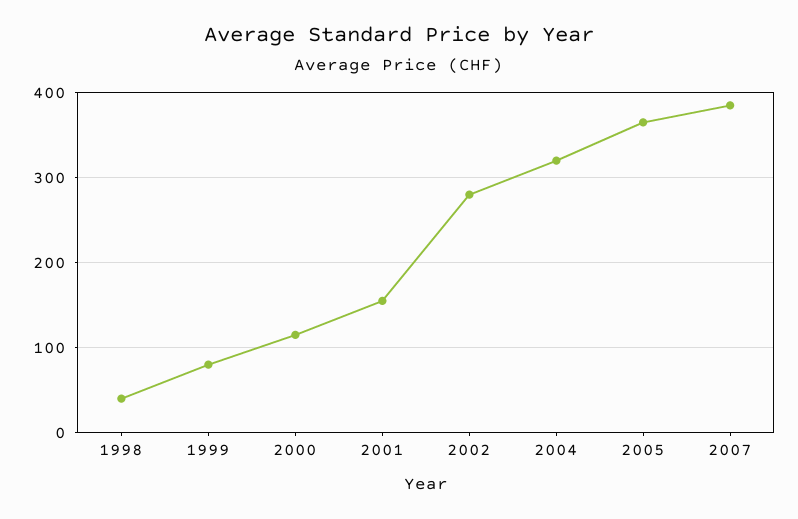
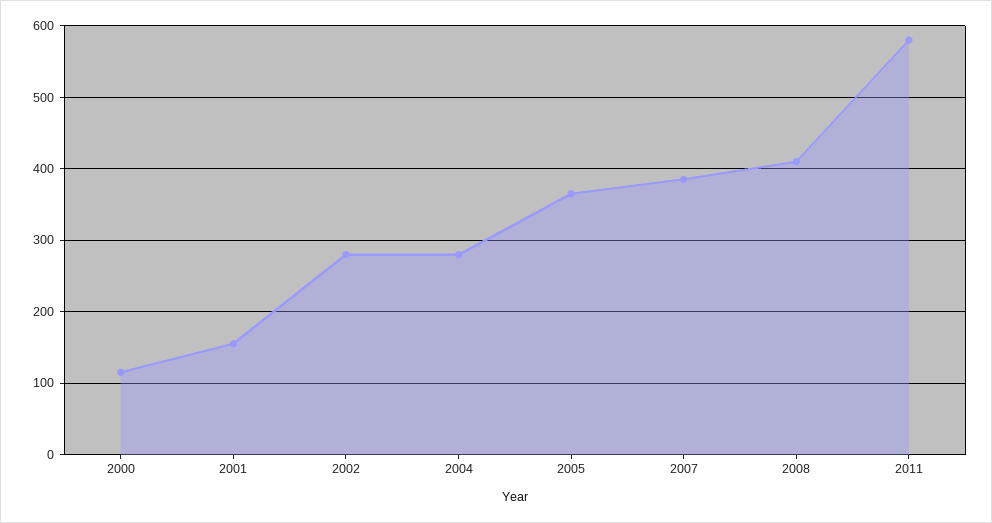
1998: 40 -> none
1999: 80 -> none
2004: 320 -> 280
2008: none -> 410
2011: none -> 580

